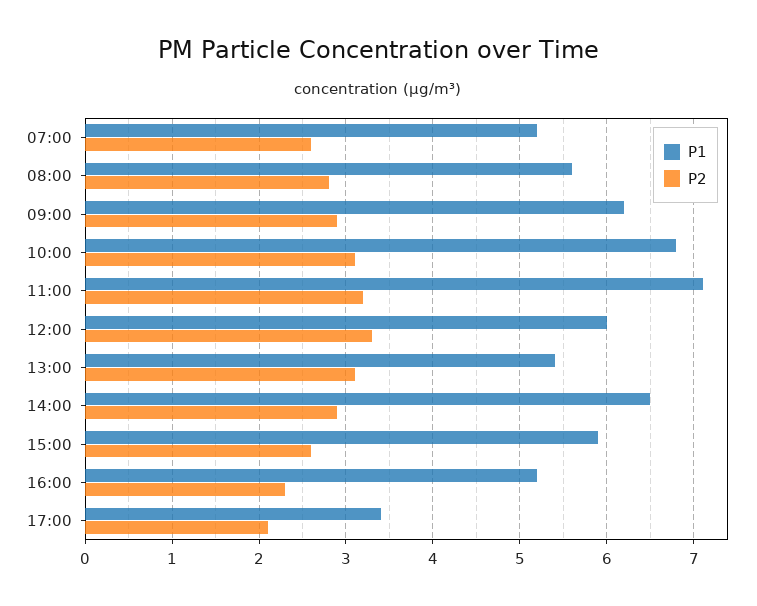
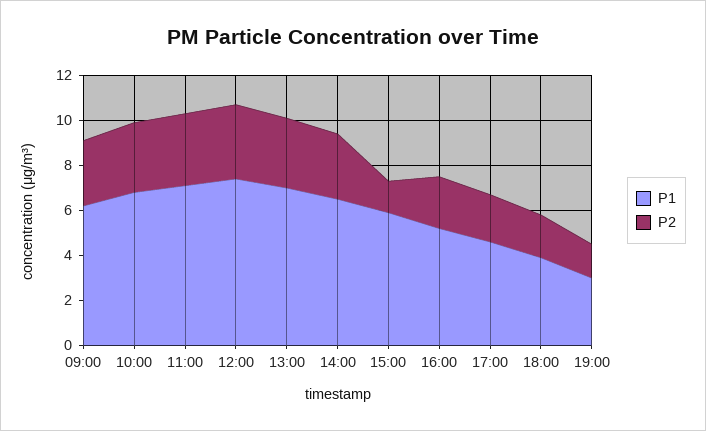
P1, 07:00: 5.2 -> none
P2, 07:00: 2.6 -> none
P1, 08:00: 5.6 -> none
P2, 08:00: 2.8 -> none
P1, 12:00: 6 -> 7.5
P1, 13:00: 5.4 -> 7
P2, 15:00: 2.6 -> 1.5
P1, 17:00: 3.4 -> 4.5
P1, 18:00: none -> 4
P2, 18:00: none -> 2
P1, 19:00: none -> 3
P2, 19:00: none -> 1.5

